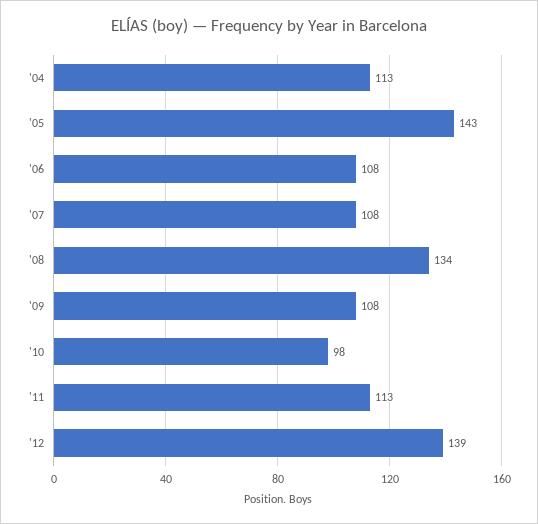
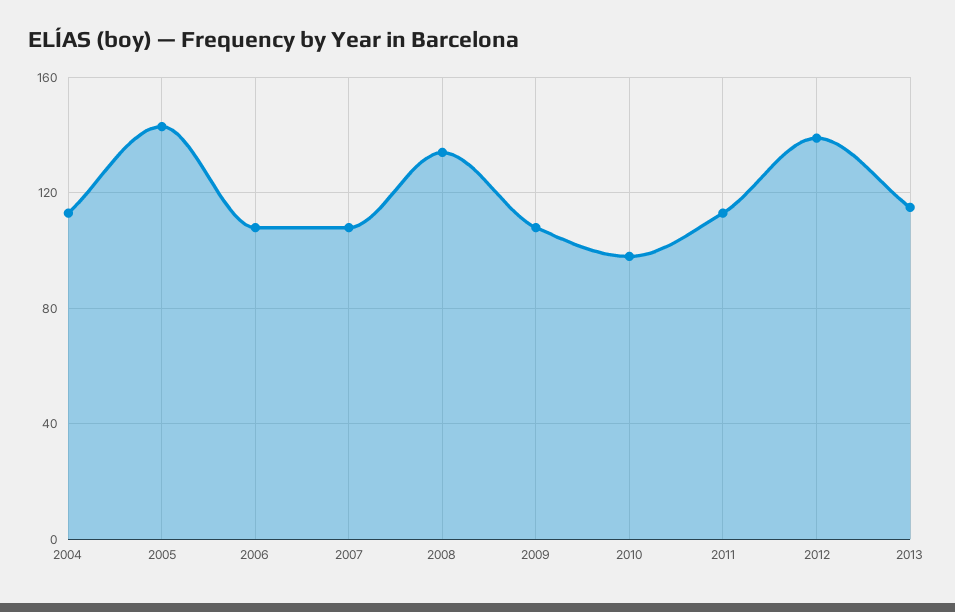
2013: none -> 115

